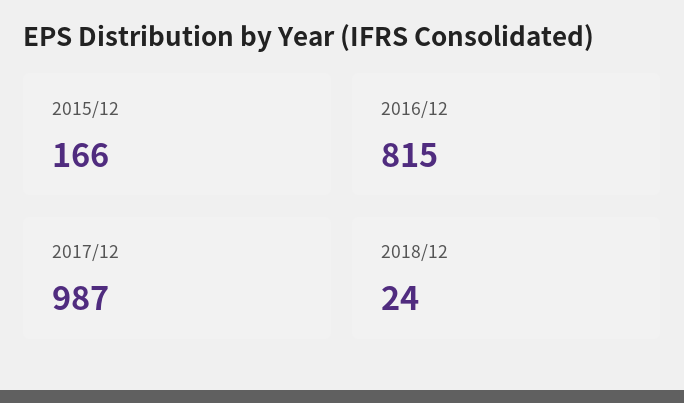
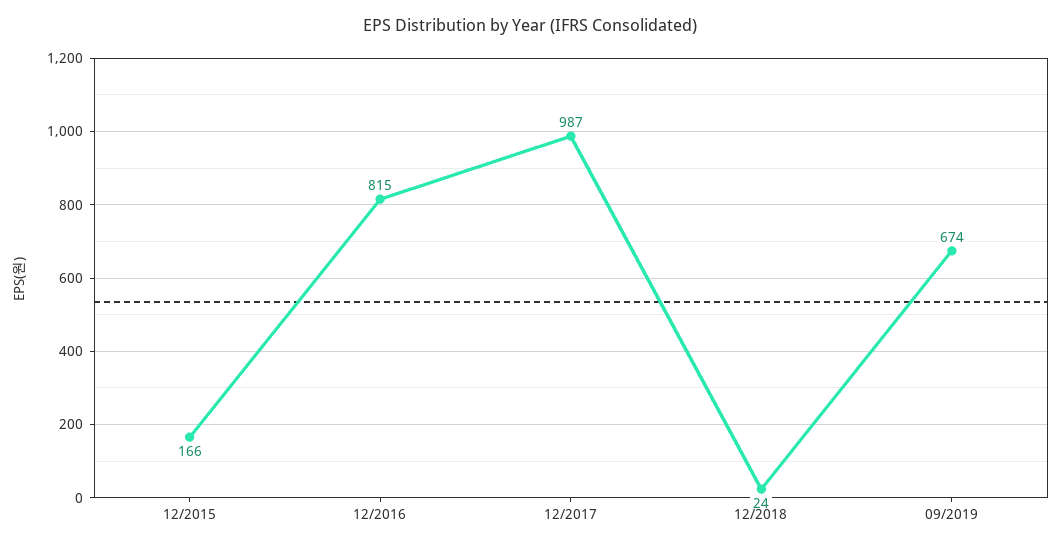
09/2019: none -> 674

